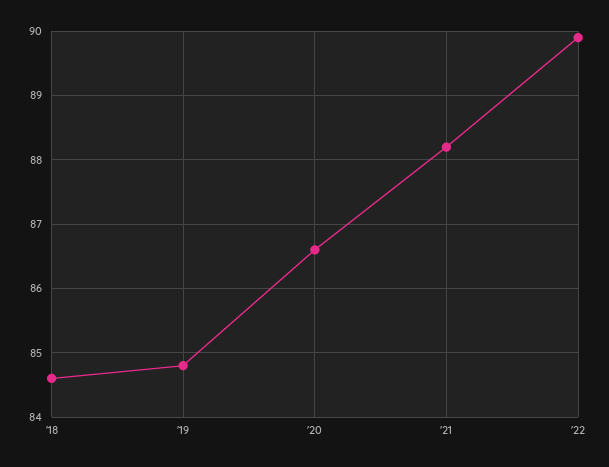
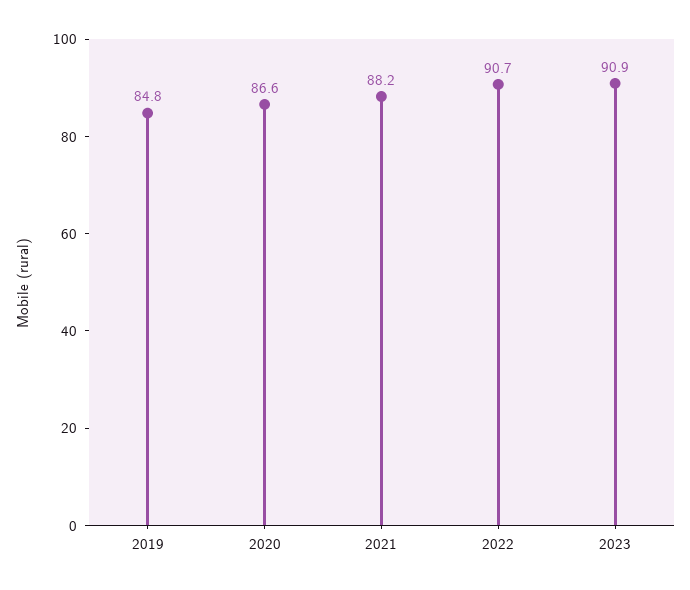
'18: 84.6 -> none
'22: 89.9 -> 90.7
2023: none -> 90.9

